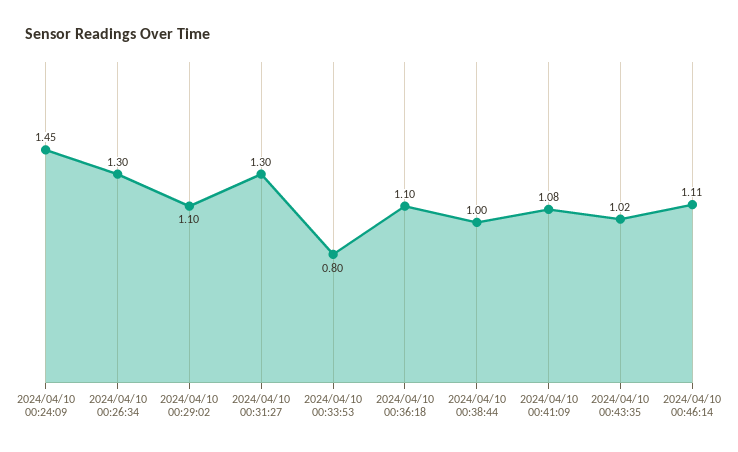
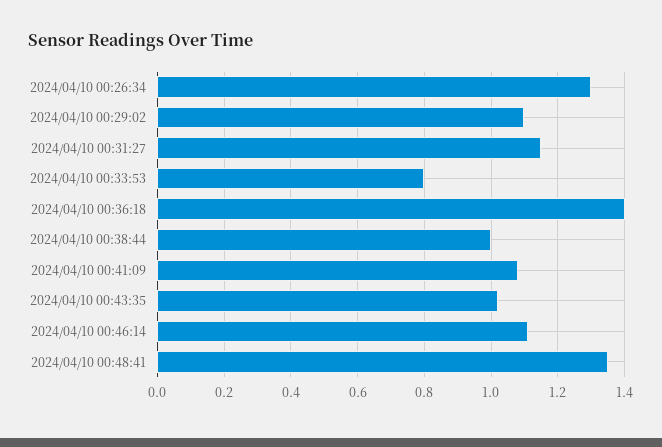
2024/04/10 00:24:09: 1.45 -> none
2024/04/10 00:31:27: 1.3 -> 1.15
2024/04/10 00:36:18: 1.1 -> 1.4
2024/04/10 00:48:41: none -> 1.35

